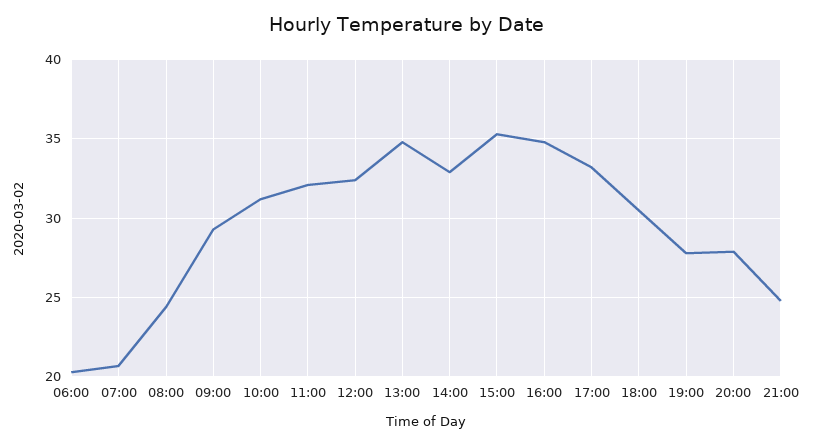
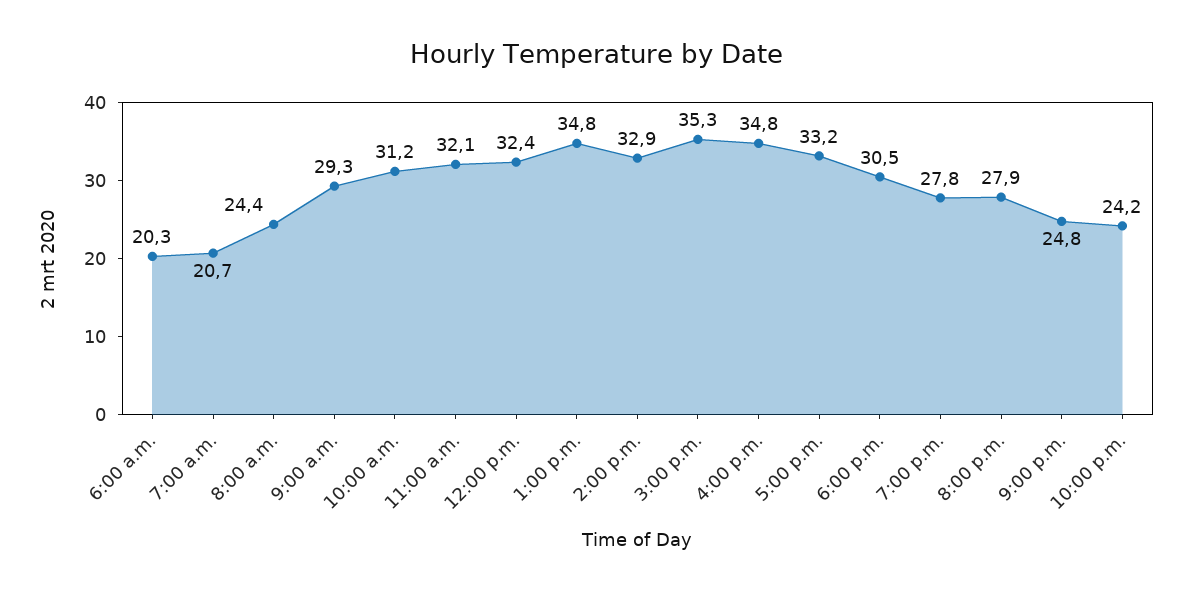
10:00 p.m.: none -> 24.2

